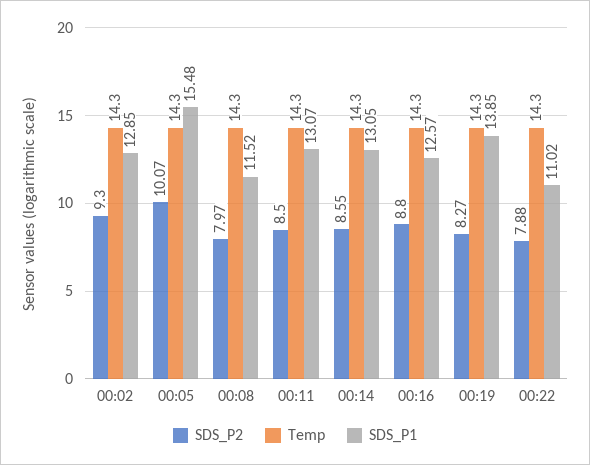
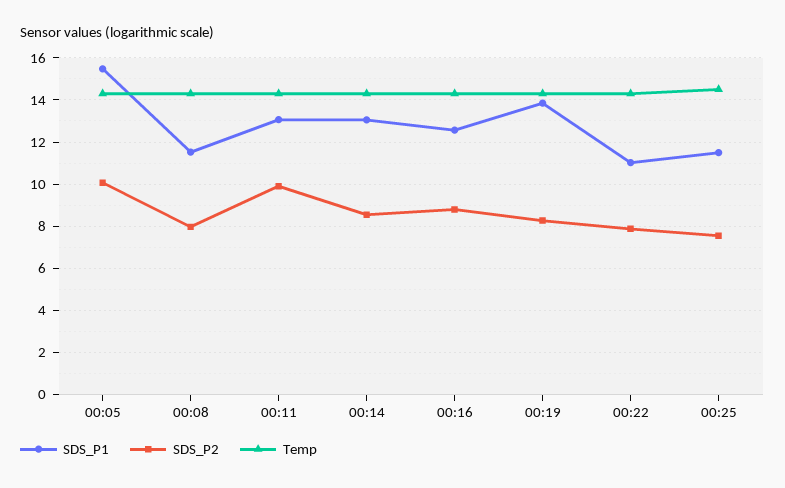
SDS_P2, 00:02: 9.3 -> none
Temp, 00:02: 14.3 -> none
SDS_P1, 00:02: 12.85 -> none
SDS_P2, 00:11: 8.5 -> 10
SDS_P1, 00:25: none -> 11.5
SDS_P2, 00:25: none -> 7.5
Temp, 00:25: none -> 14.5

